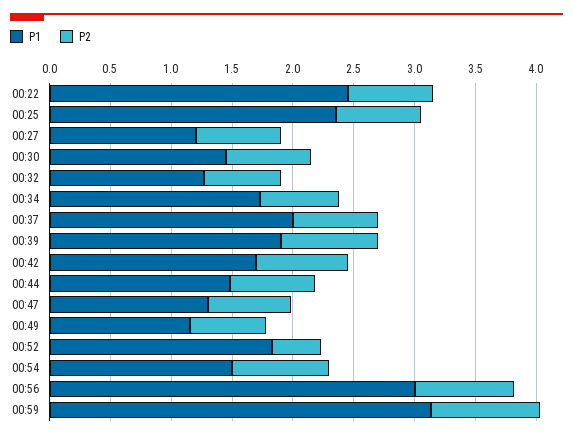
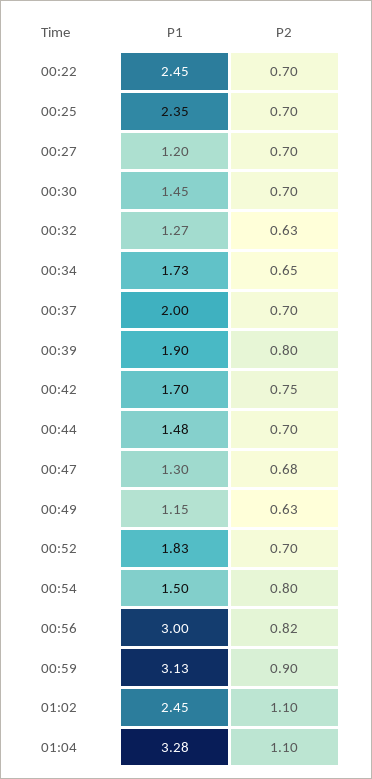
P2, 00:52: 0.4 -> 0.7
P1, 01:02: none -> 2.45
P2, 01:02: none -> 1.1
P1, 01:04: none -> 3.28
P2, 01:04: none -> 1.1

